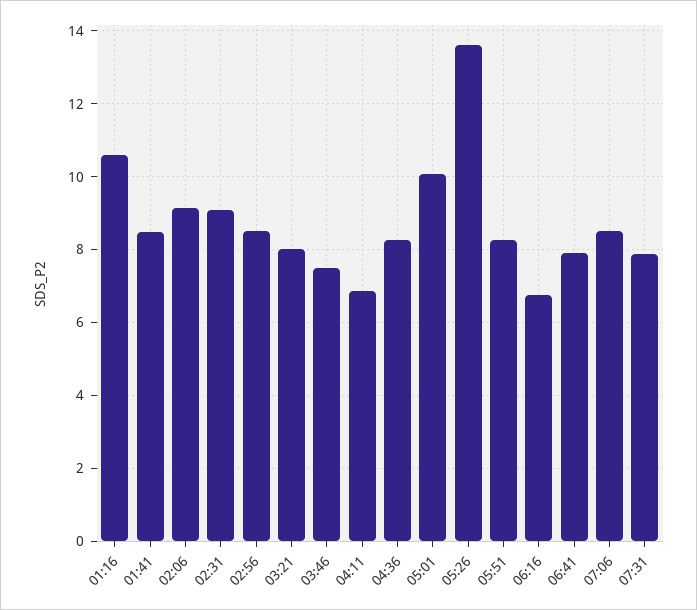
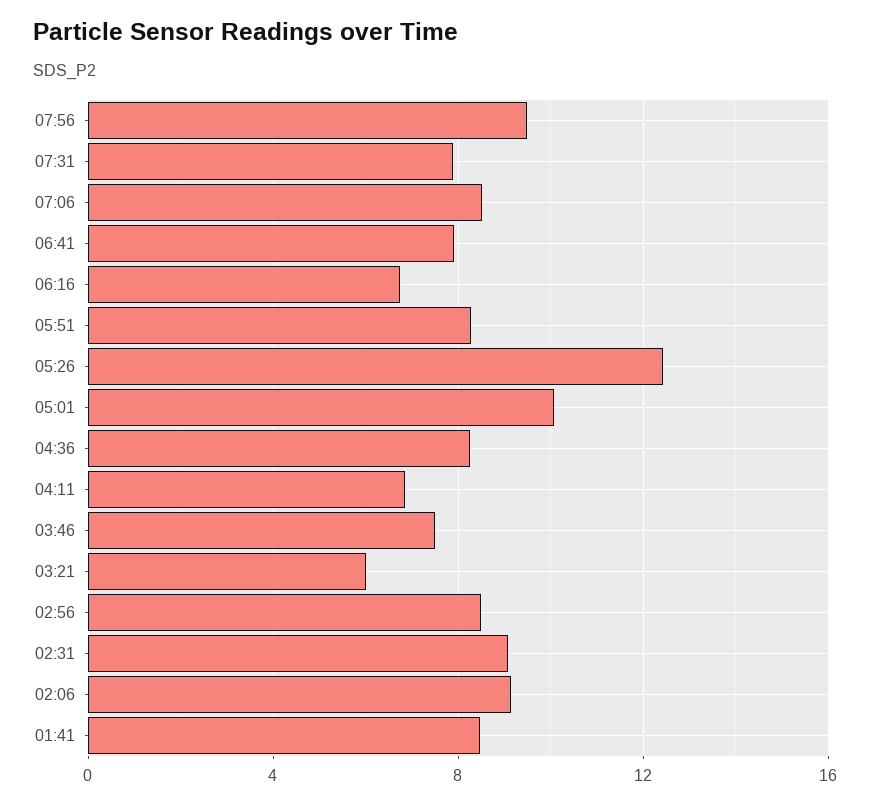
01:16: 10.6 -> none
03:21: 8 -> 6
05:26: 13.6 -> 12.5
07:56: none -> 9.5

